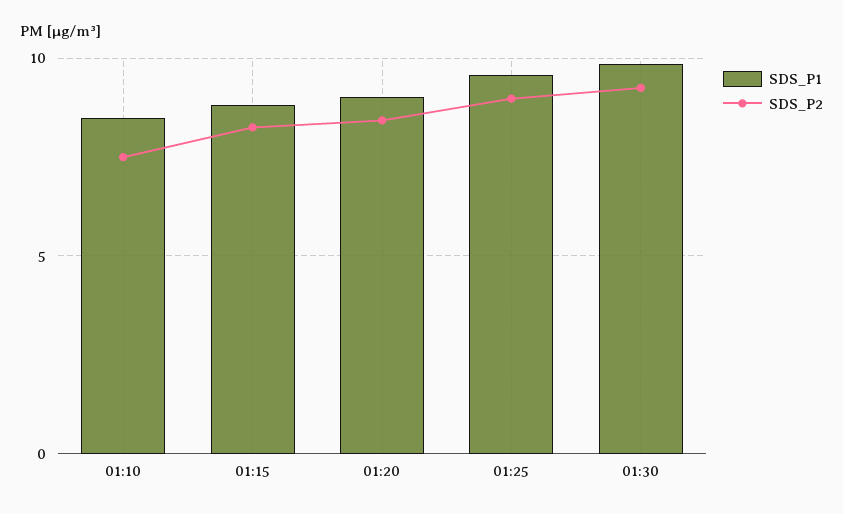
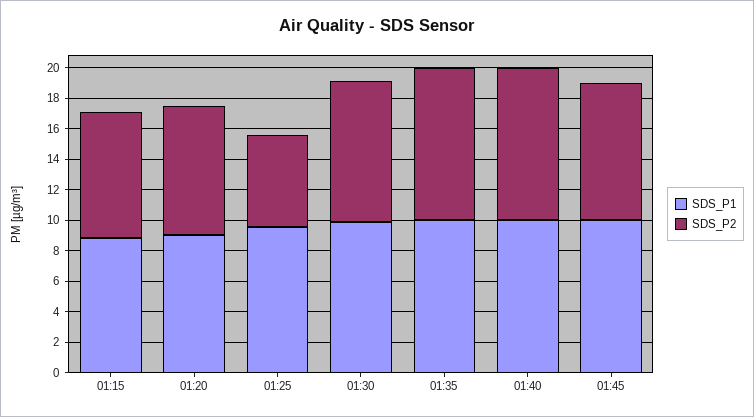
SDS_P1, 01:10: 8.5 -> none
SDS_P2, 01:10: 7.5 -> none
SDS_P2, 01:25: 9 -> 6
SDS_P1, 01:35: none -> 10
SDS_P2, 01:35: none -> 10
SDS_P1, 01:40: none -> 10
SDS_P2, 01:40: none -> 10
SDS_P1, 01:45: none -> 10
SDS_P2, 01:45: none -> 9

